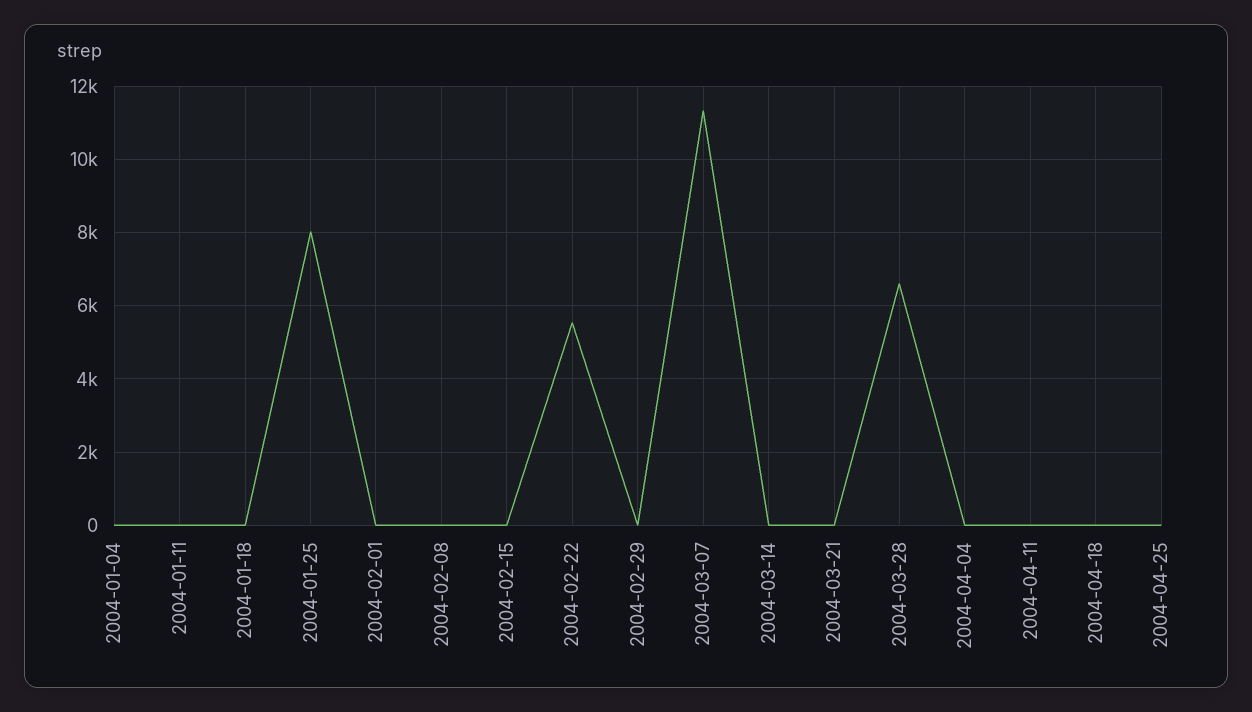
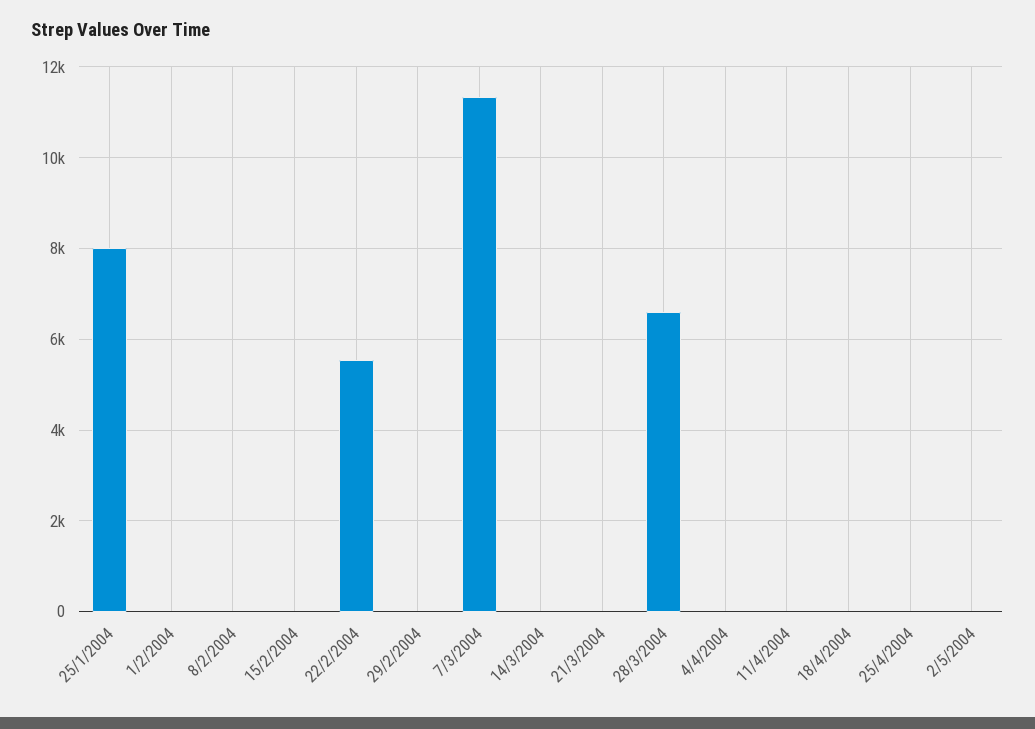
2004-01-04: 0 -> none
2004-01-11: 0 -> none
2004-01-18: 0 -> none
2/5/2004: none -> 0

